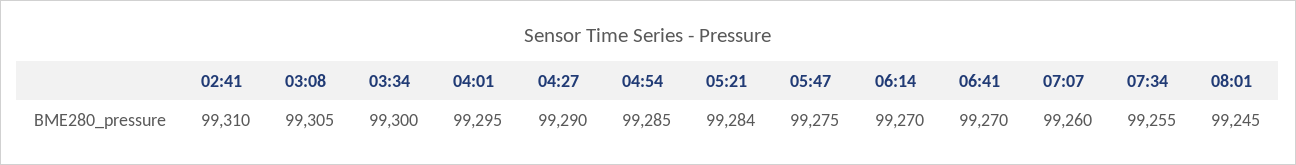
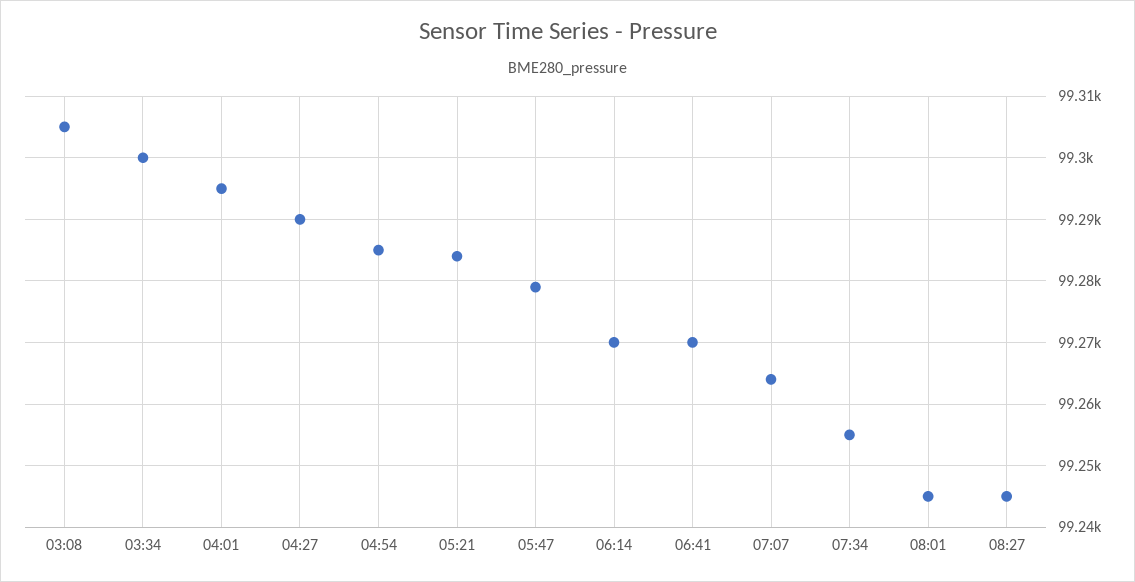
02:41: 99310 -> none
05:47: 99275 -> 99279
07:07: 99260 -> 99264
08:27: none -> 99245

